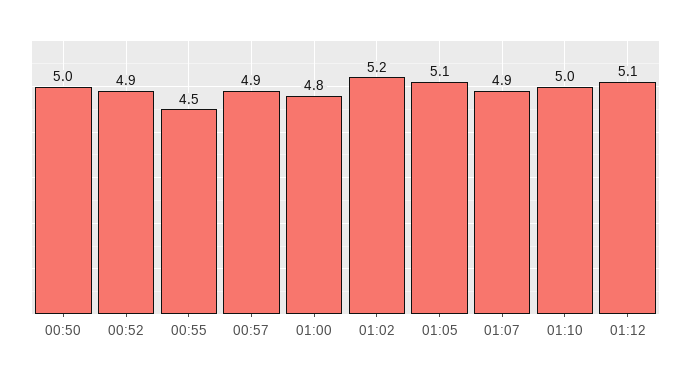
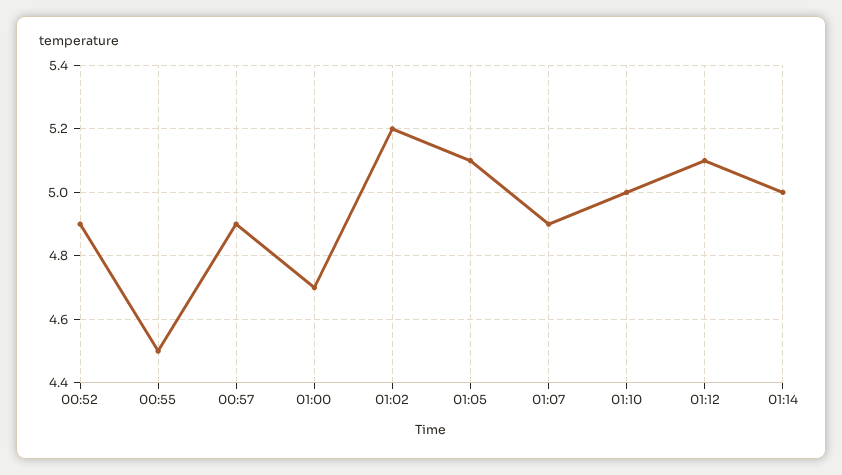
00:50: 5 -> none
01:00: 4.8 -> 4.7
01:14: none -> 5

